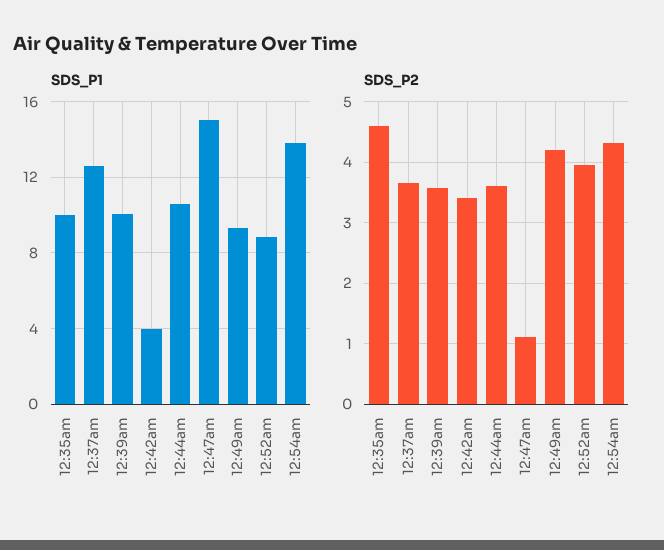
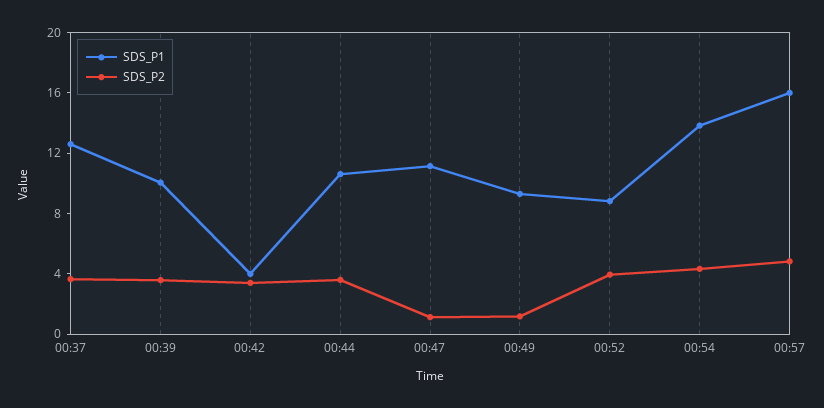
SDS_P1, 12:35am: 10 -> none
SDS_P1, 12:47am: 15 -> 11
SDS_P2, 12:35am: 4.6 -> none
SDS_P2, 12:49am: 4.2 -> 1
SDS_P1, 00:57: none -> 16
SDS_P2, 00:57: none -> 5

